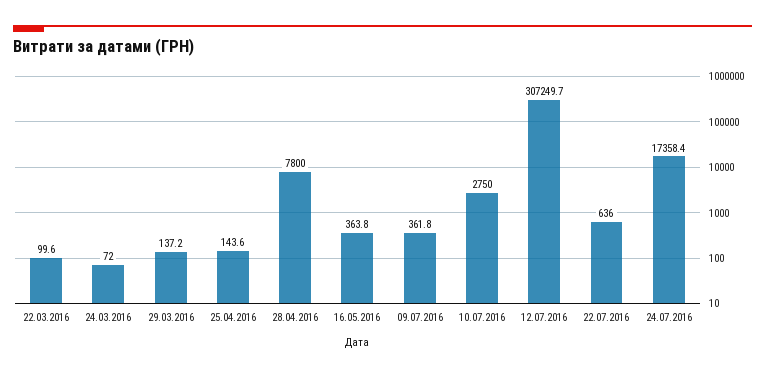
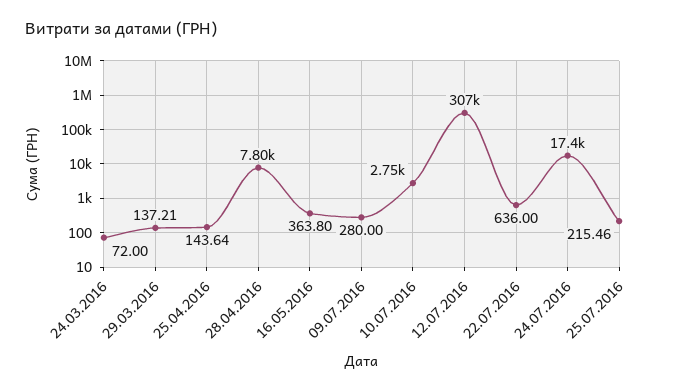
22.03.2016: 99.6 -> none
09.07.2016: 361.8 -> 280
25.07.2016: none -> 215.46

